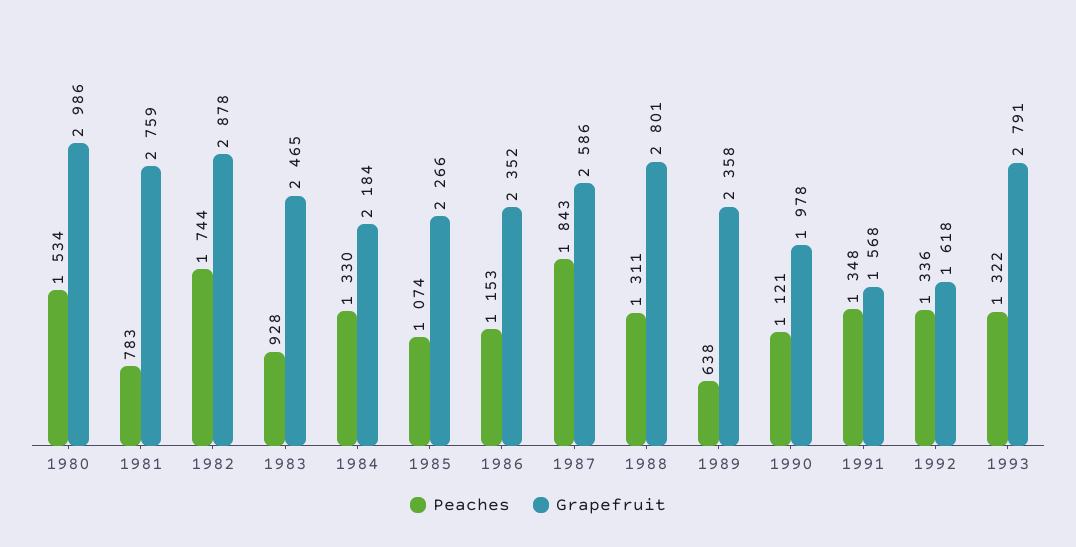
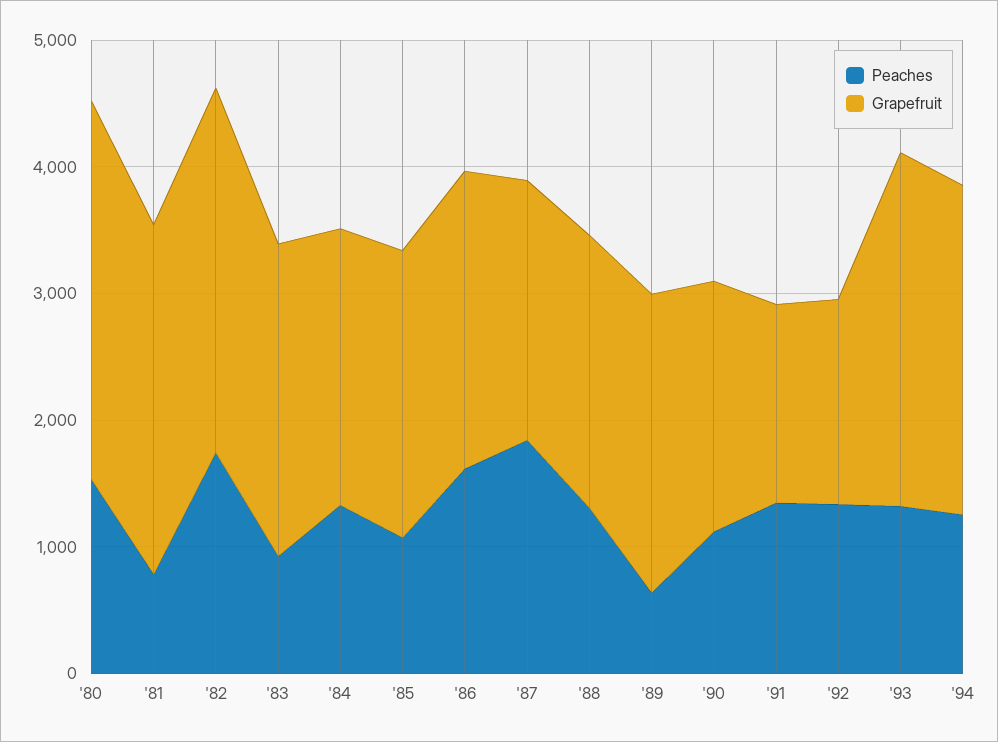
Peaches, 1986: 1153 -> 1600
Grapefruit, 1987: 2586 -> 2000
Grapefruit, 1988: 2801 -> 2200
Peaches, '94: none -> 1200
Grapefruit, '94: none -> 2600

